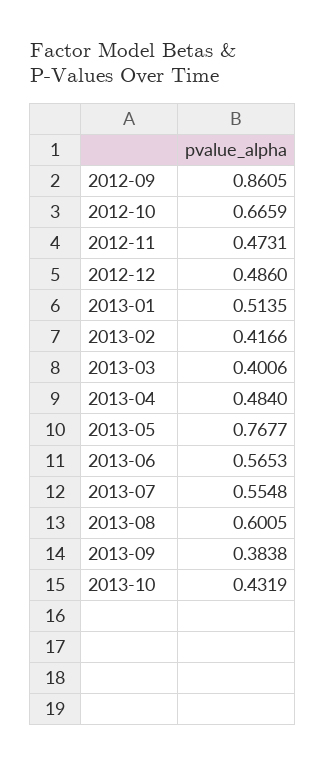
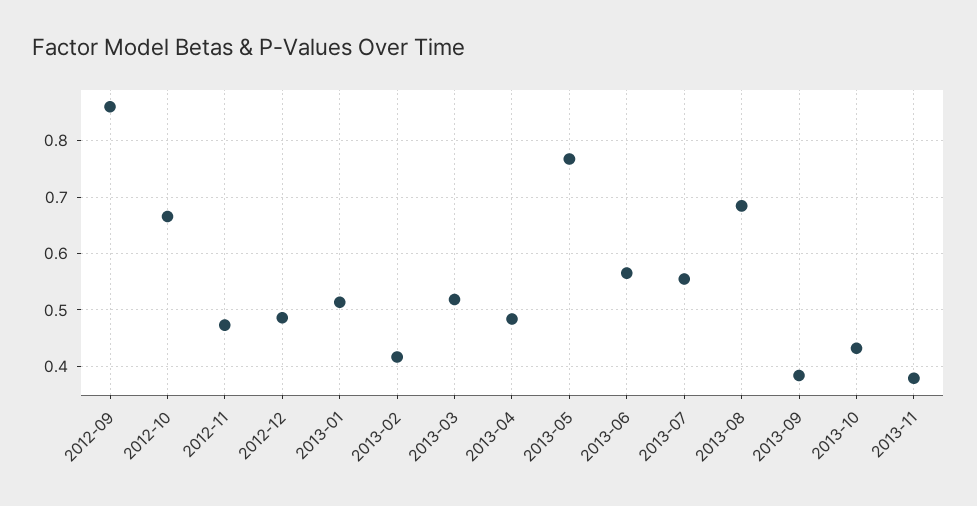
2013-03: 0.4006 -> 0.52
2013-08: 0.6005 -> 0.68
2013-11: none -> 0.38

